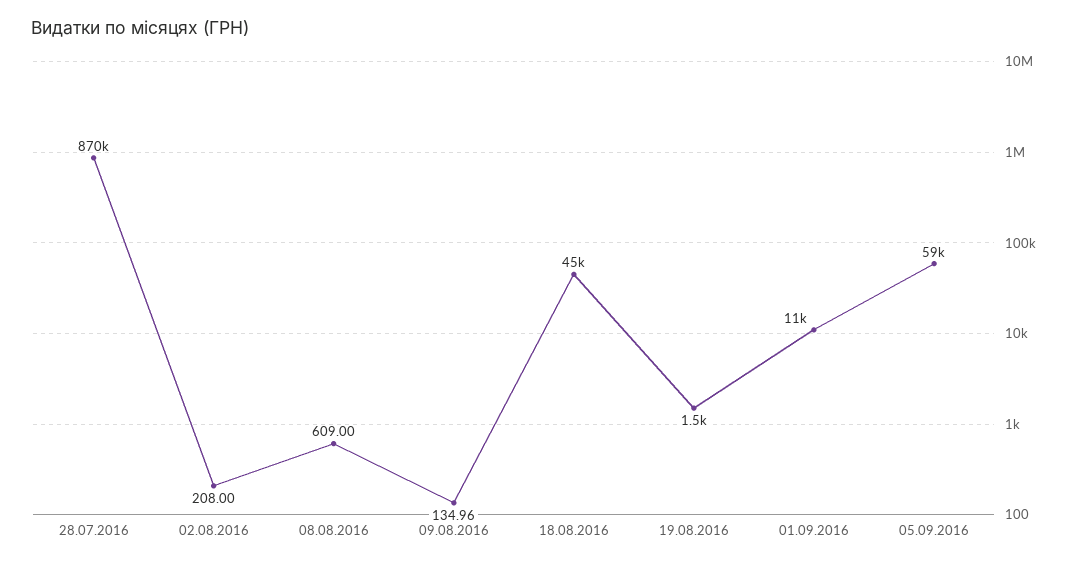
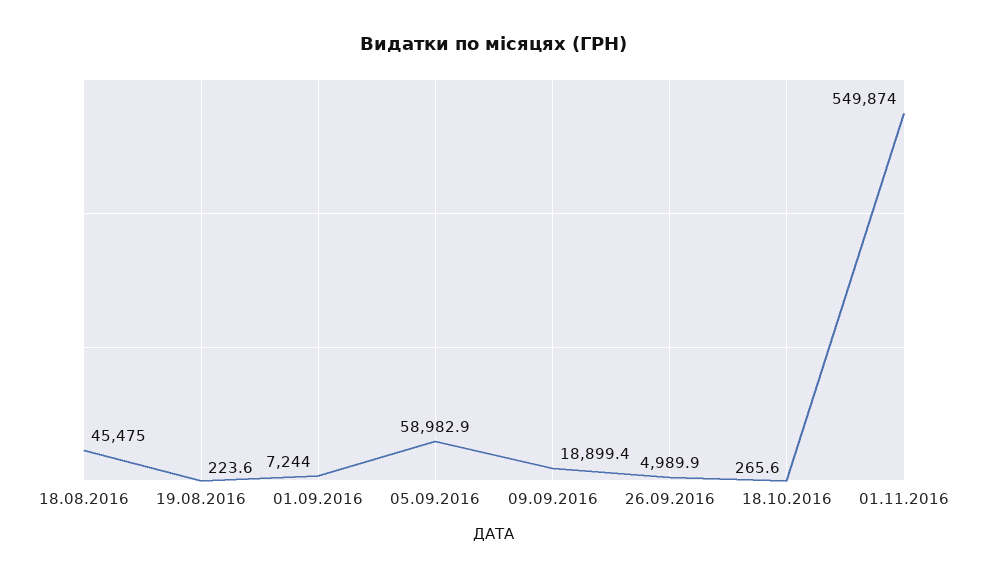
28.07.2016: 870000 -> none
02.08.2016: 208 -> none
08.08.2016: 609 -> none
09.08.2016: 134.96 -> none
19.08.2016: 1500 -> 223.6
01.09.2016: 11000 -> 7244
09.09.2016: none -> 18899.4
26.09.2016: none -> 4989.9
18.10.2016: none -> 265.6
01.11.2016: none -> 549874

